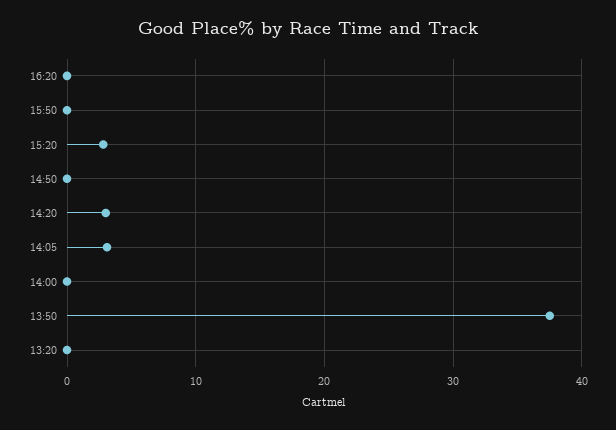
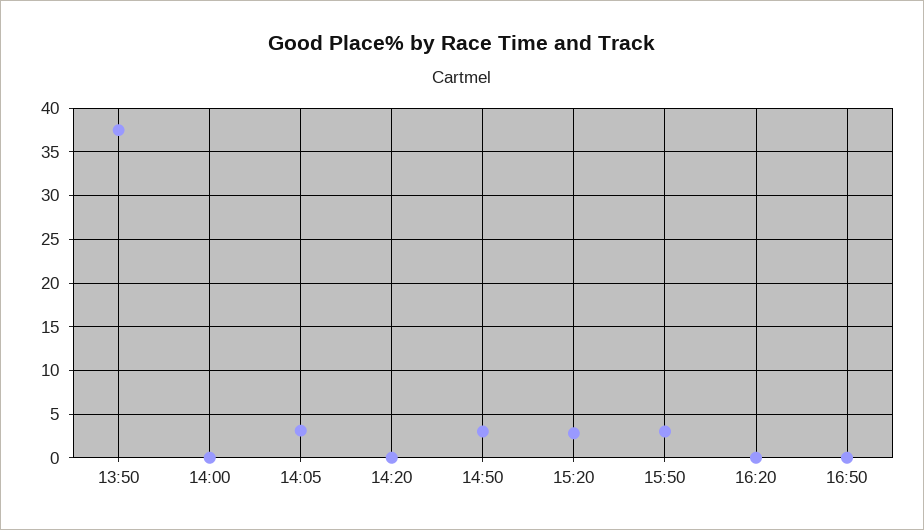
15:50: 0 -> 3
14:50: 0 -> 3
14:20: 3 -> 0
13:20: 0 -> none
16:50: none -> 0

